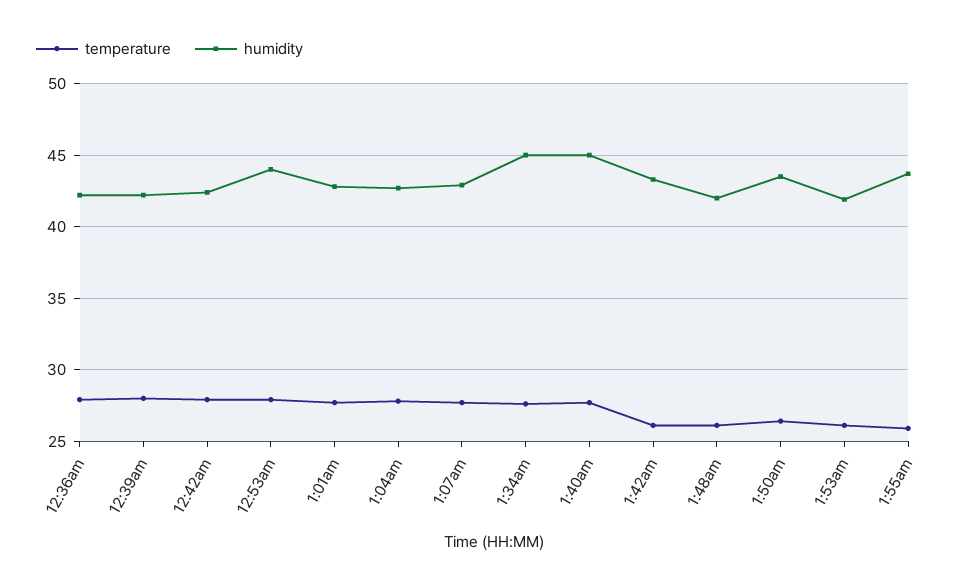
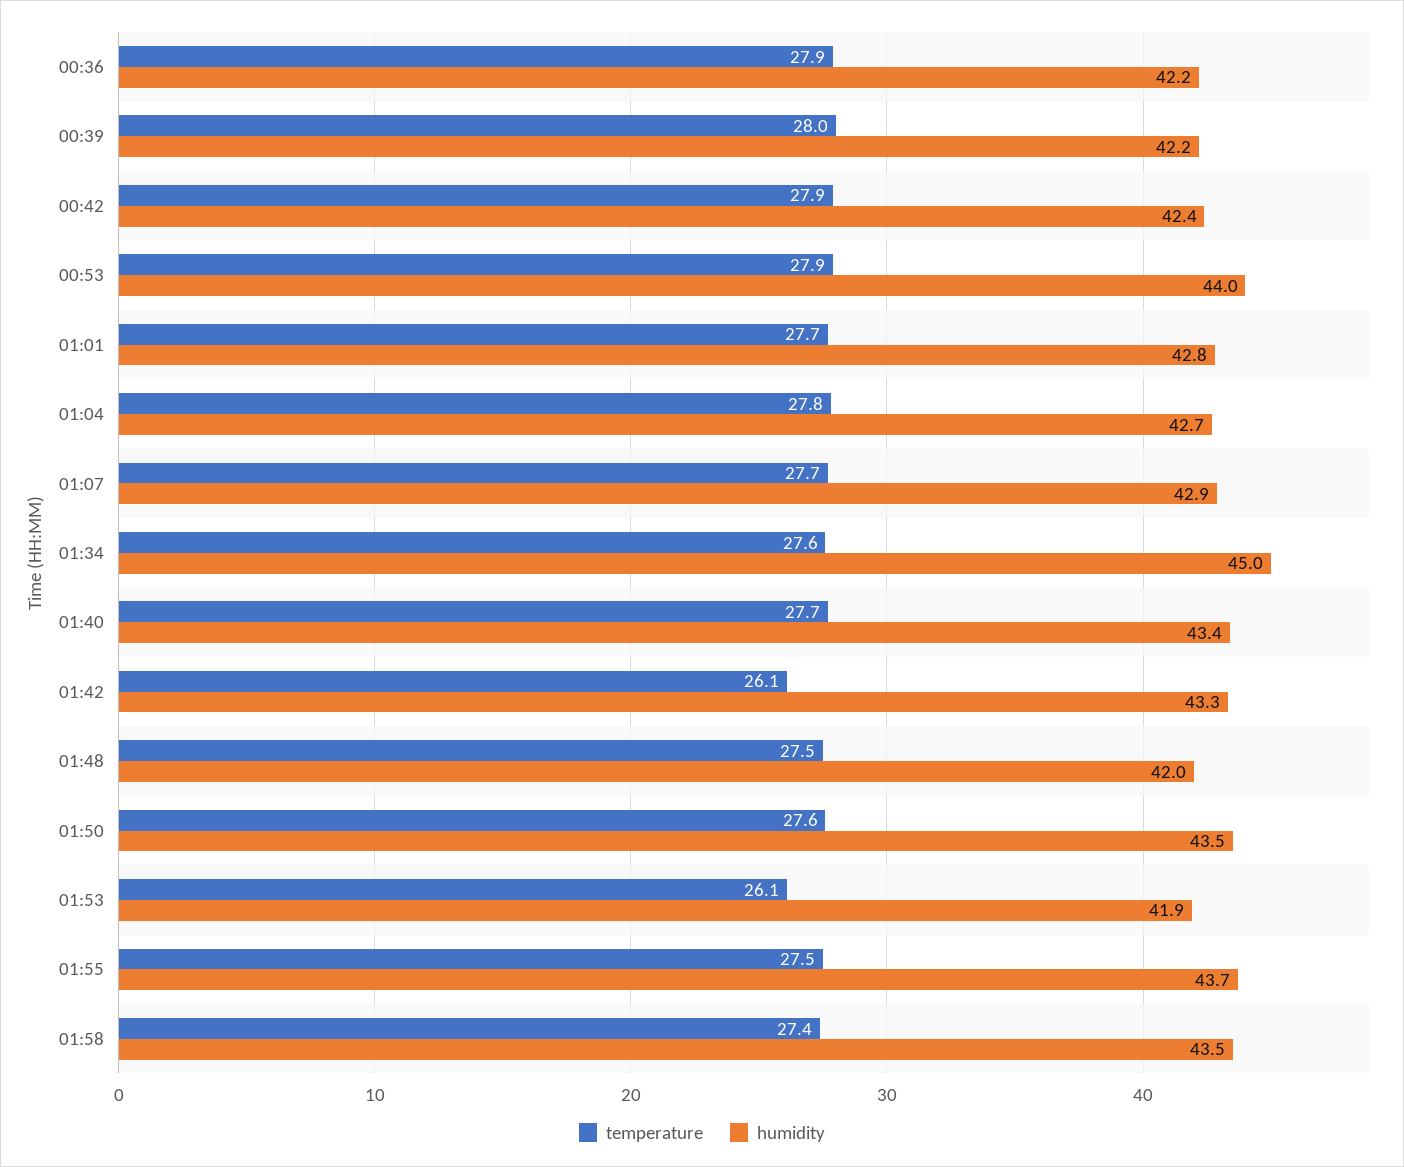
humidity, 1:40am: 45 -> 43.4
temperature, 1:48am: 26 -> 27.5
temperature, 1:50am: 26.5 -> 27.6
temperature, 1:55am: 26 -> 27.5
temperature, 01:58: none -> 27.4
humidity, 01:58: none -> 43.5

